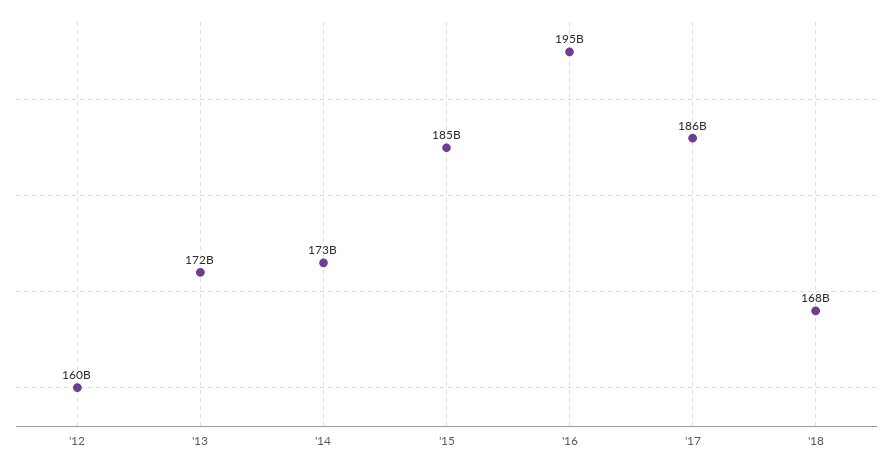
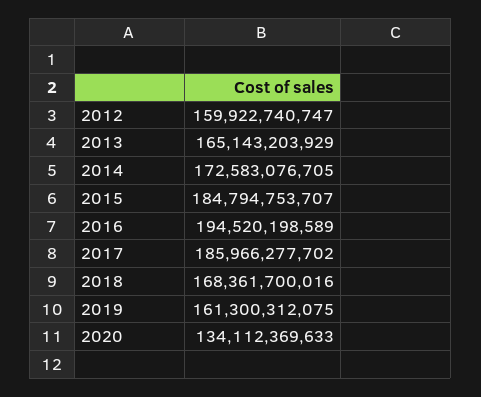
'13: 172000000000 -> 165143203929
2019: none -> 161300312075
2020: none -> 134112369633

